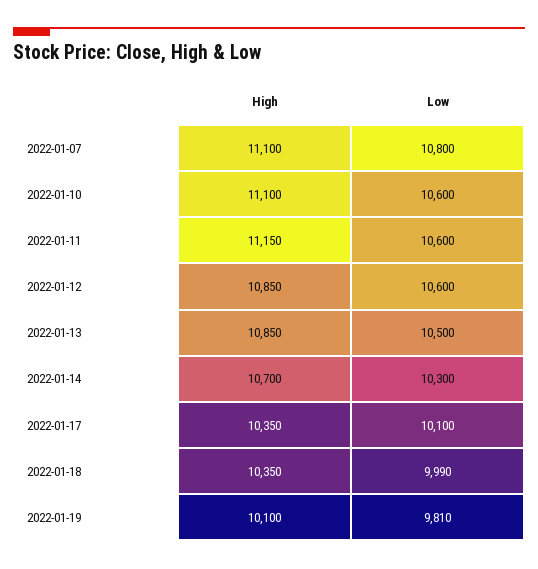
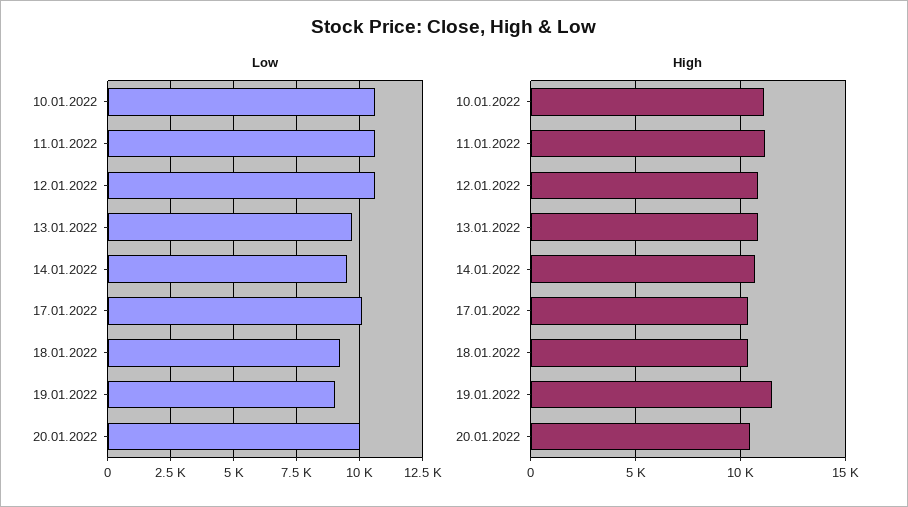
High, 2022-01-07: 11100 -> none
Low, 2022-01-07: 10800 -> none
Low, 2022-01-13: 10500 -> 9750
Low, 2022-01-14: 10300 -> 9500
Low, 2022-01-18: 9990 -> 9250
High, 2022-01-19: 10100 -> 11500
Low, 2022-01-19: 9810 -> 9000
Low, 20.01.2022: none -> 10000
High, 20.01.2022: none -> 10500

